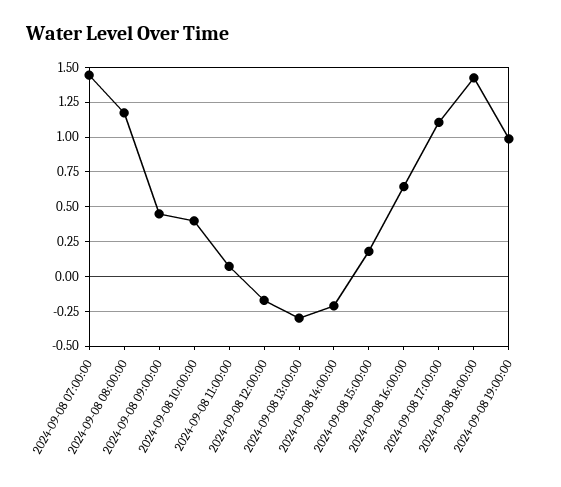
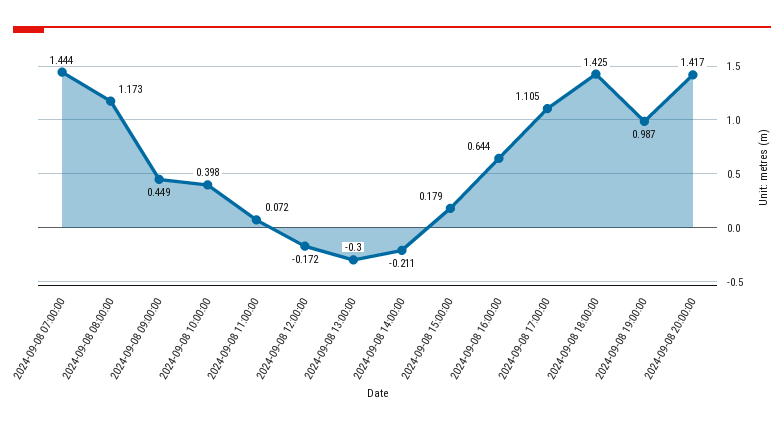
2024-09-08 20:00:00: none -> 1.417

